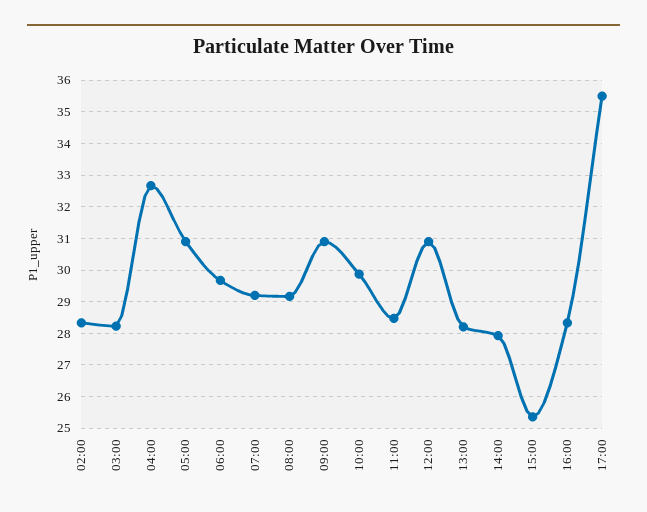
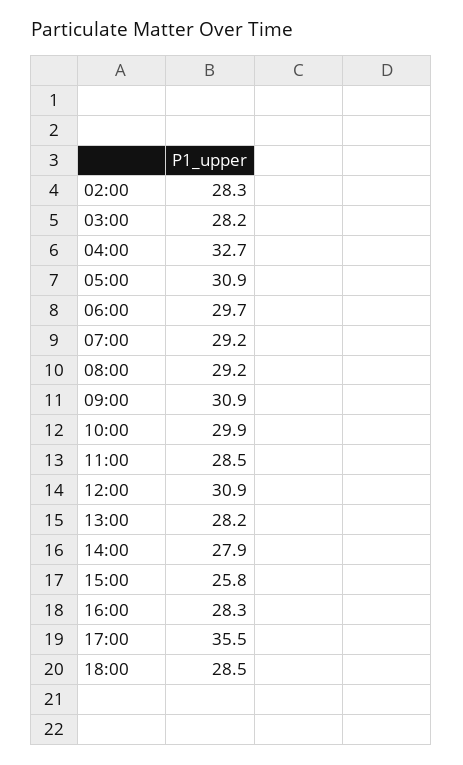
15:00: 25.4 -> 25.8
18:00: none -> 28.5

